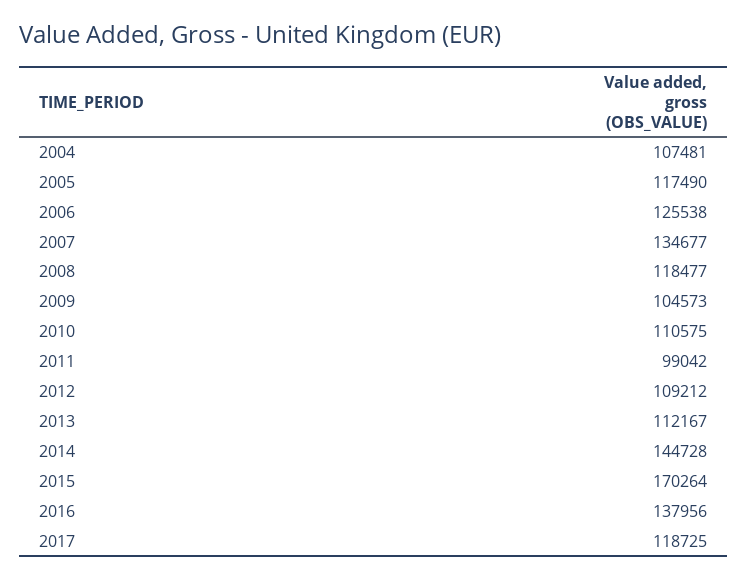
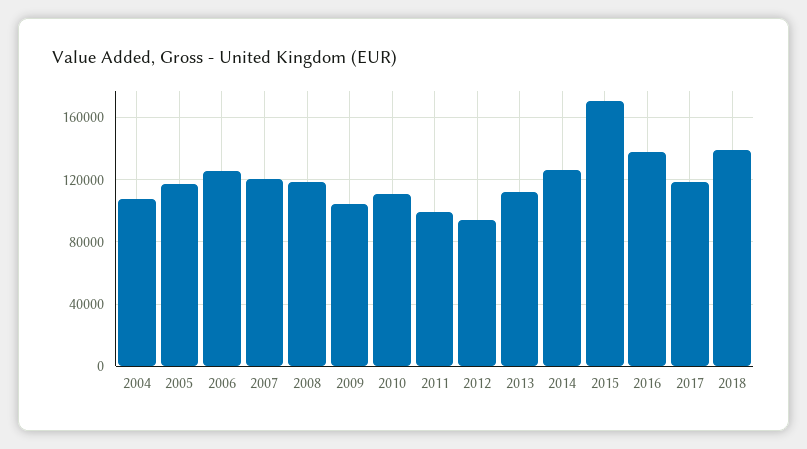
2007: 134677 -> 120000
2012: 109212 -> 95000
2014: 144728 -> 125000
2018: none -> 140000

